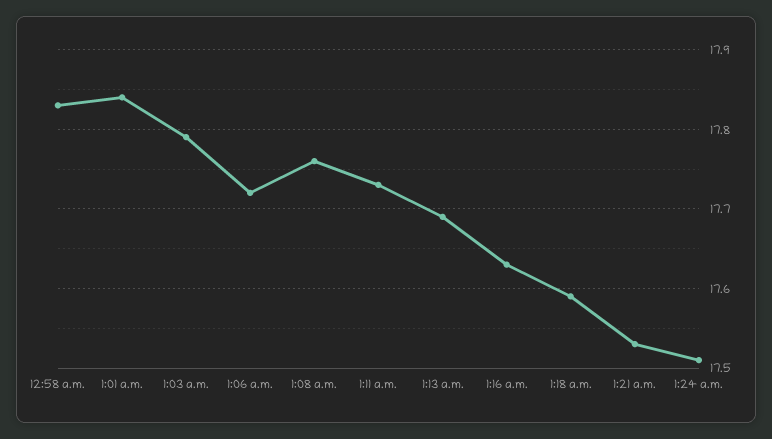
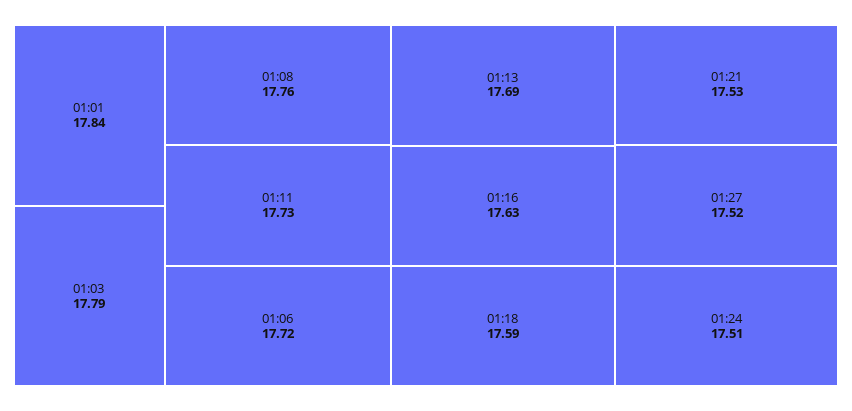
12:58 a.m.: 17.83 -> none
01:27: none -> 17.52

